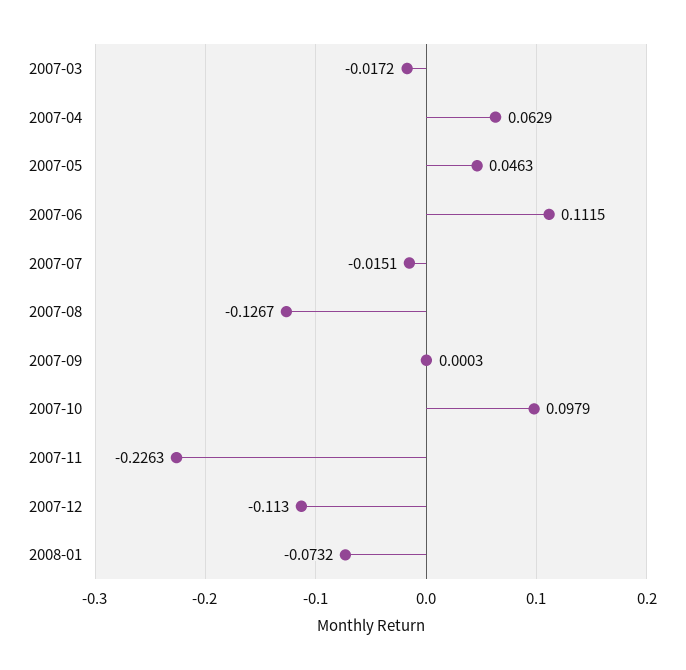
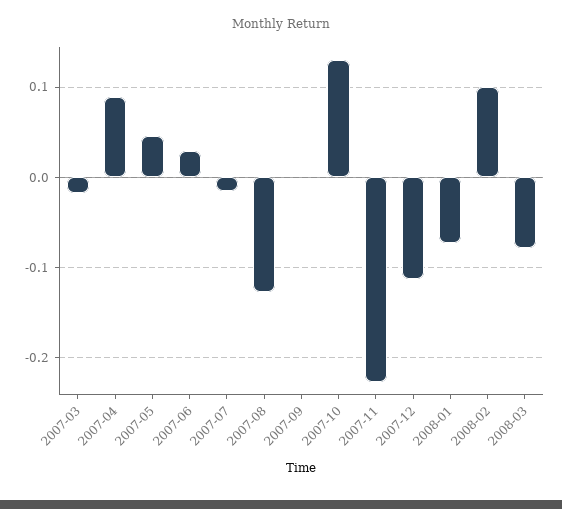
2007-04: 0.0629 -> 0.09
2007-06: 0.1115 -> 0.03
2007-10: 0.0979 -> 0.13
2008-02: none -> 0.1
2008-03: none -> -0.08

